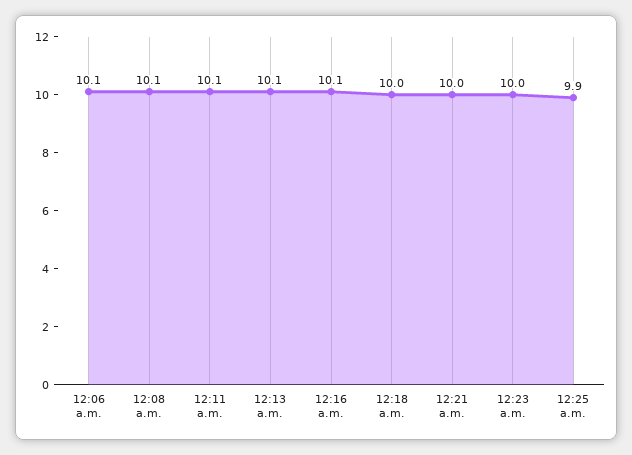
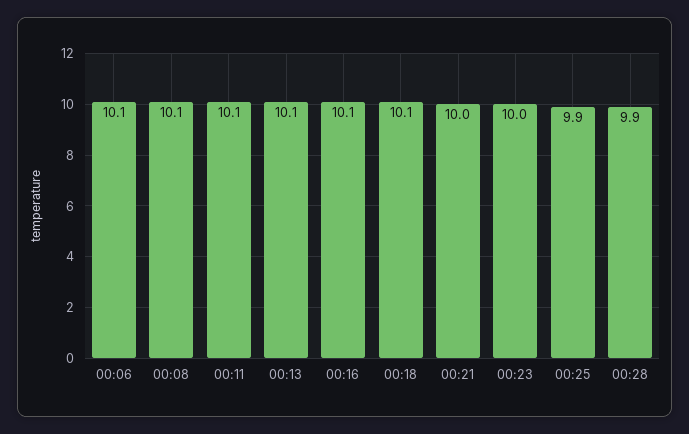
12:18 a.m.: 10 -> 10.1
00:28: none -> 9.9

